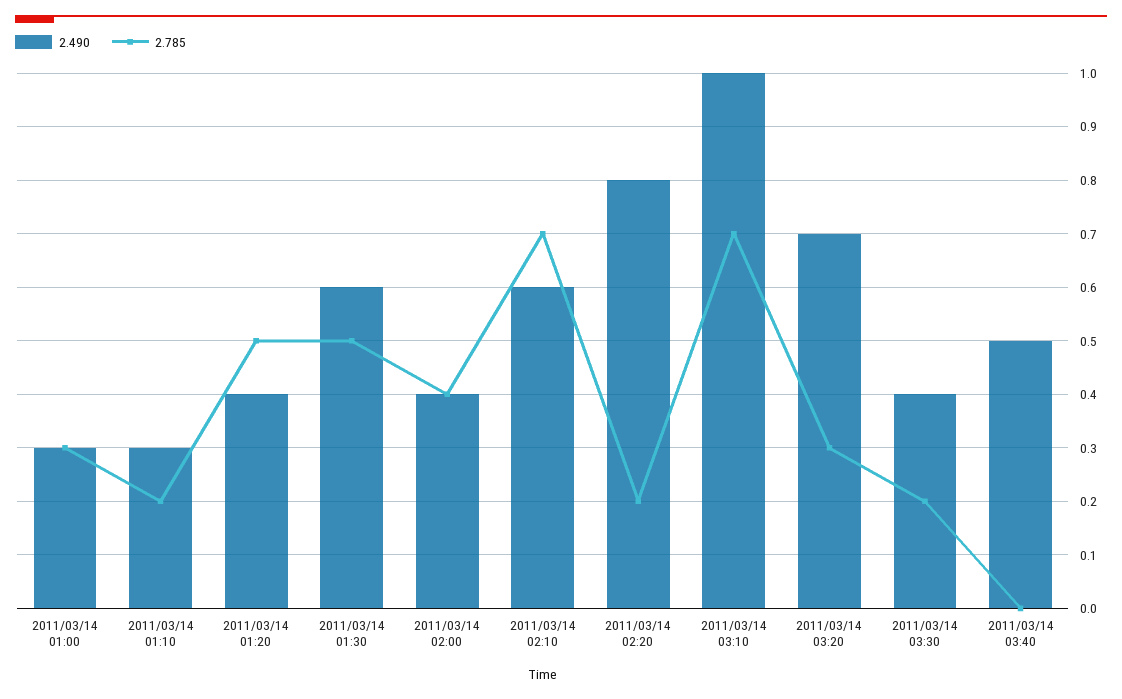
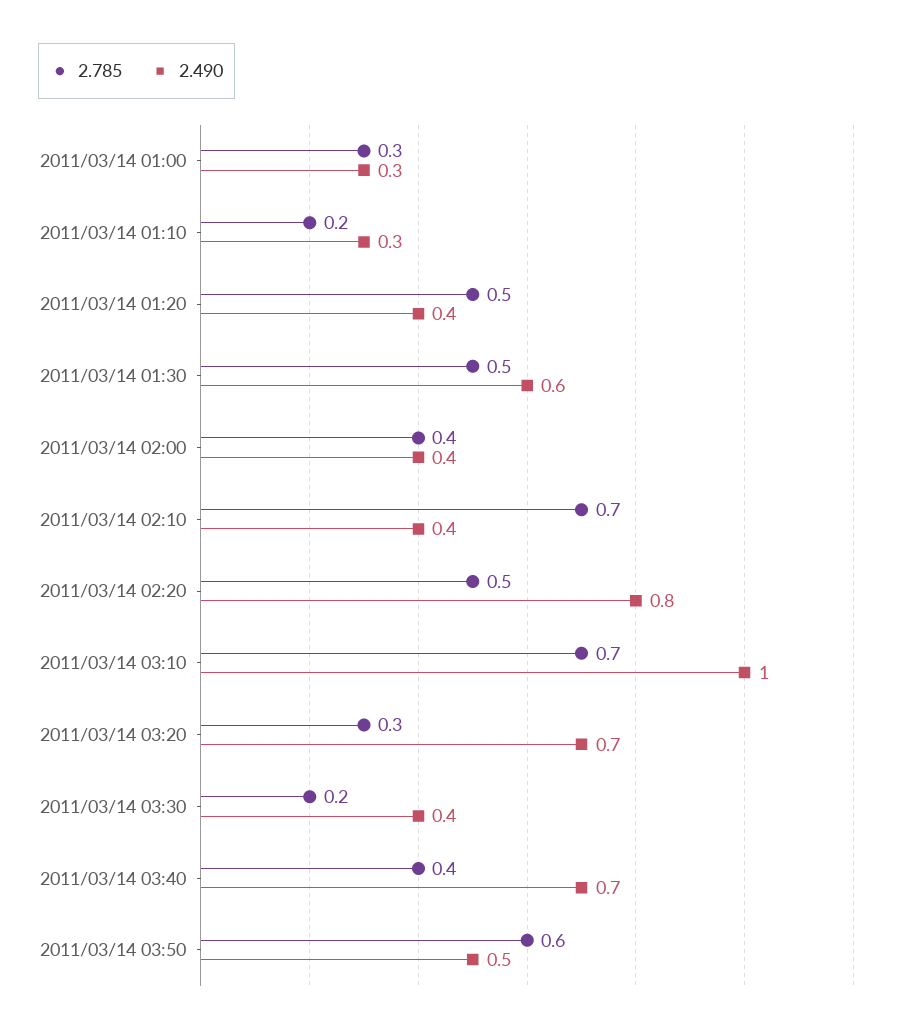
2.490, 2011/03/14 02:10: 0.6 -> 0.4
2.785, 2011/03/14 02:20: 0.2 -> 0.5
2.490, 2011/03/14 03:40: 0.5 -> 0.7
2.785, 2011/03/14 03:40: 0 -> 0.4
2.785, 2011/03/14 03:50: none -> 0.6
2.490, 2011/03/14 03:50: none -> 0.5

